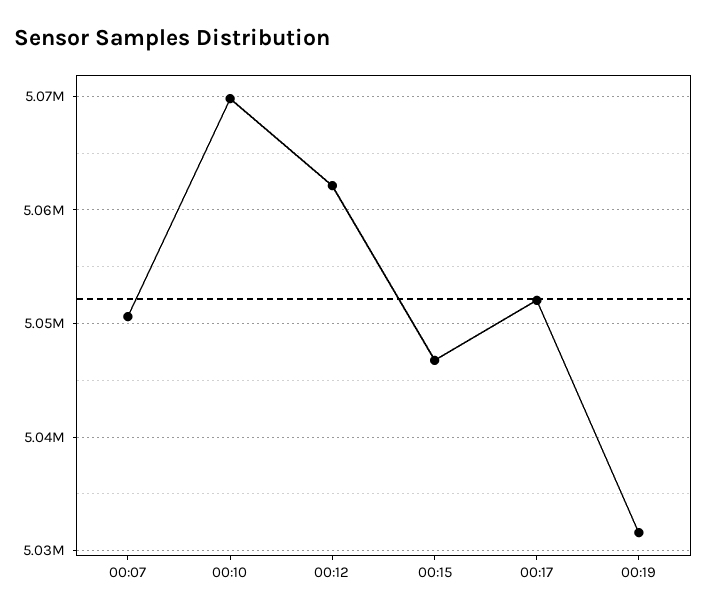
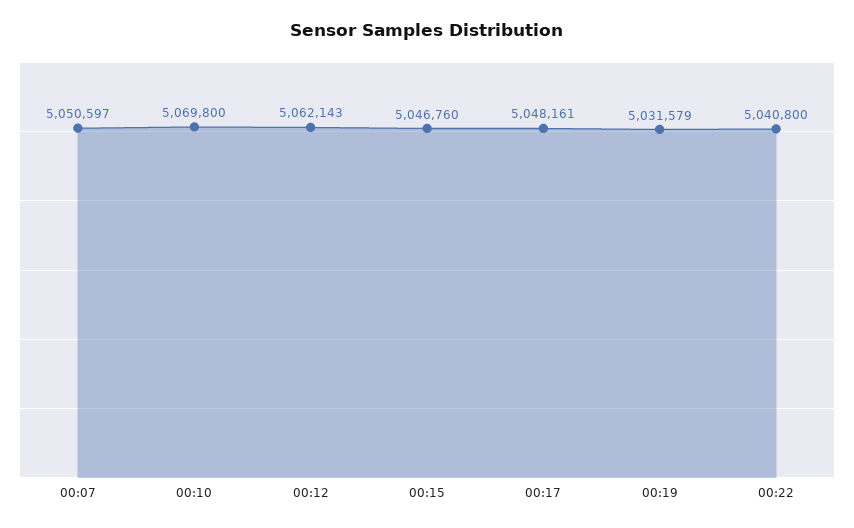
00:17: 5052000 -> 5048161
00:22: none -> 5040800

